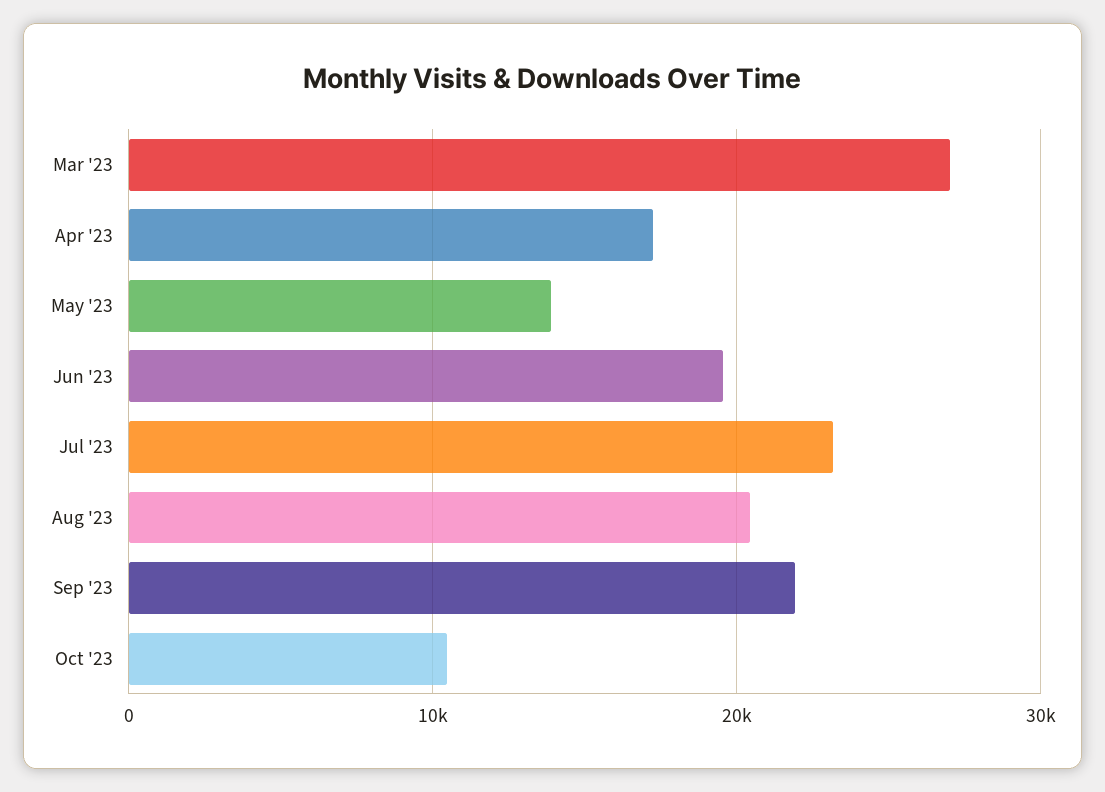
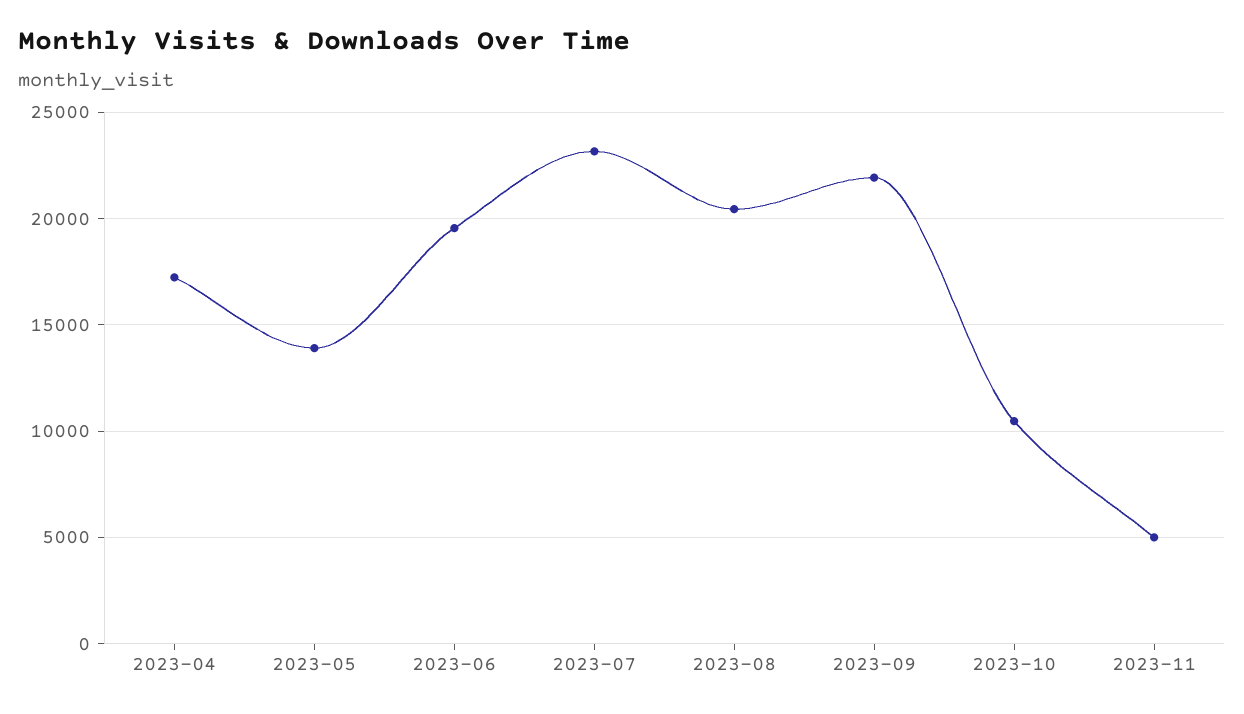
Mar '23: 27000 -> none
2023-11: none -> 5000

